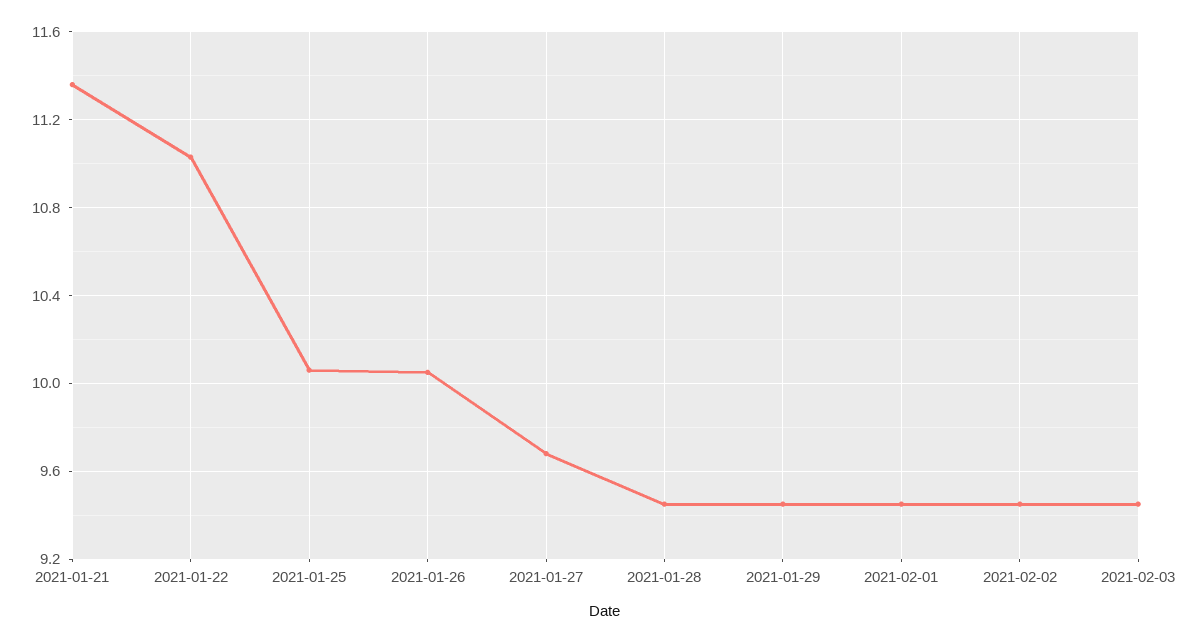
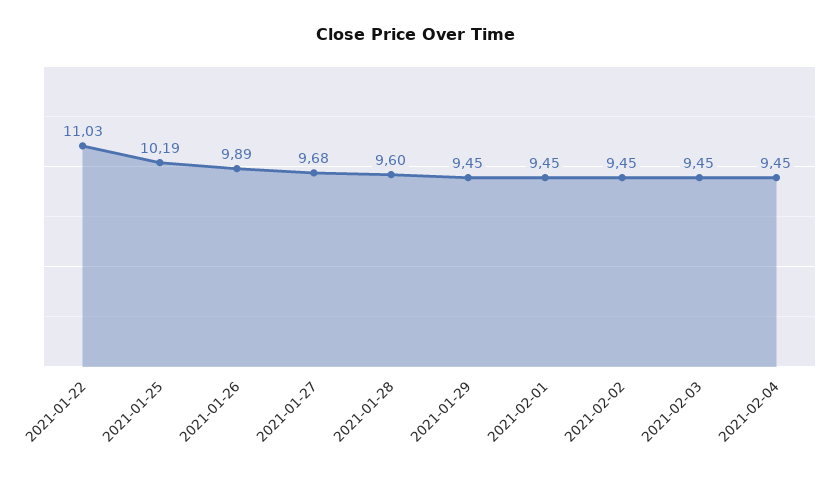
2021-01-21: 11.35 -> none
2021-01-25: 10.05 -> 10.19
2021-01-26: 10.05 -> 9.89
2021-01-28: 9.45 -> 9.6
2021-02-04: none -> 9.45

